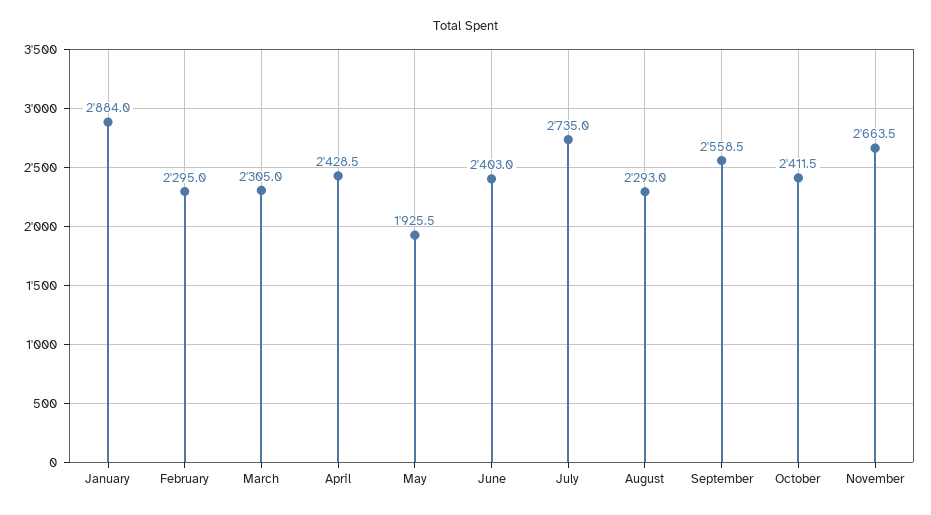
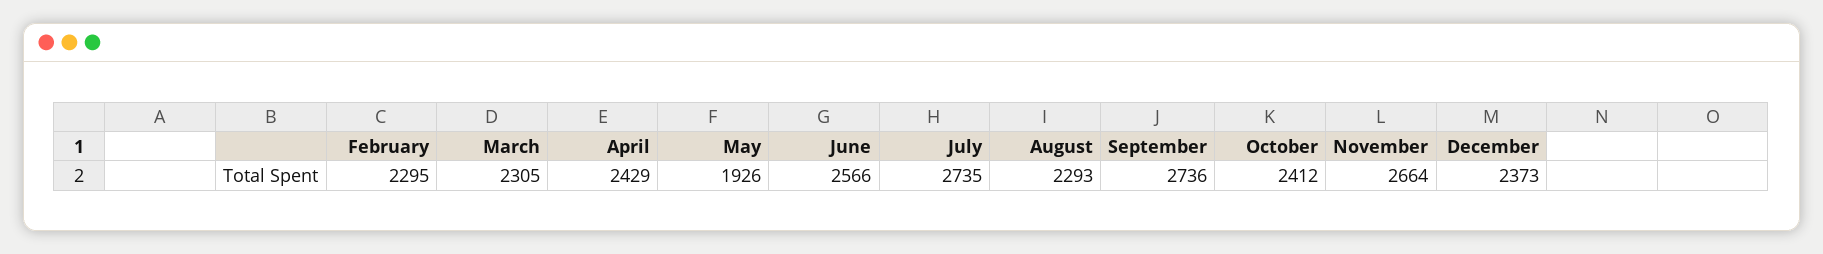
January: 2884 -> none
June: 2403 -> 2566
September: 2558.5 -> 2736
December: none -> 2373

